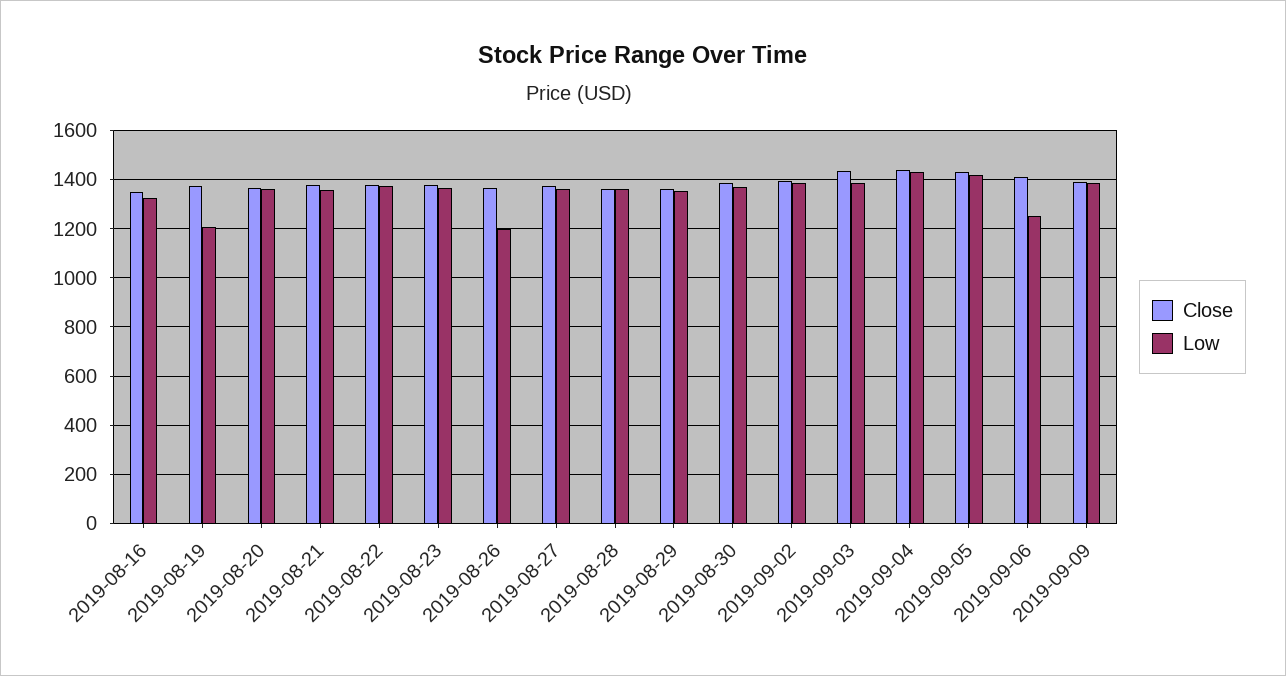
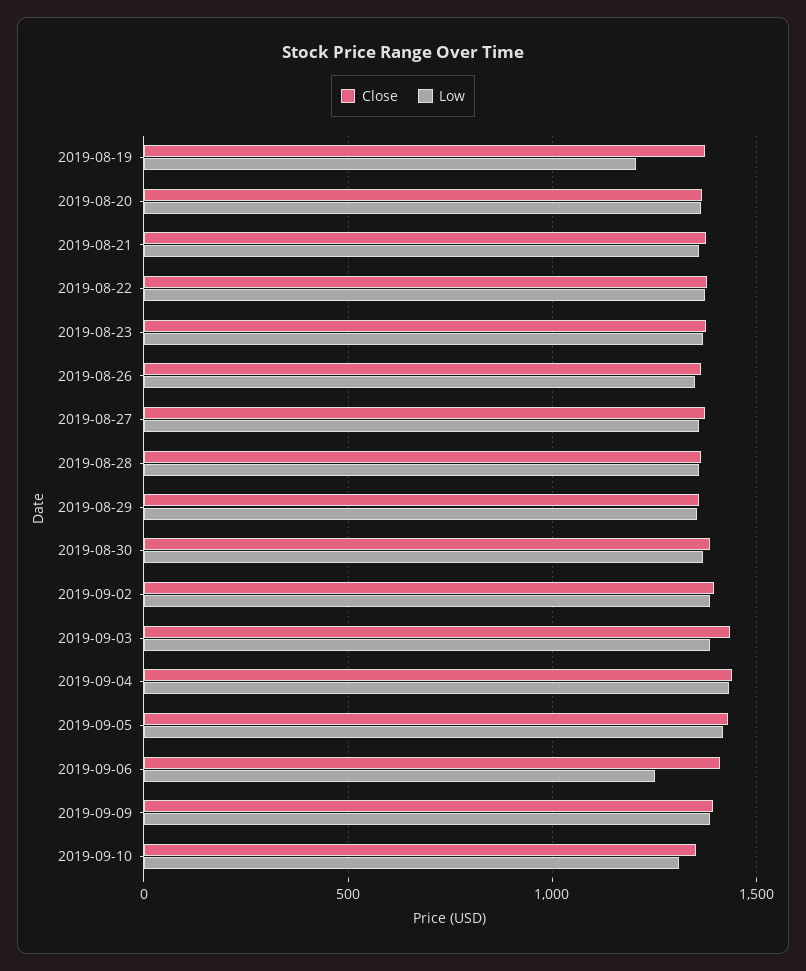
Close, 2019-08-16: 1350 -> none
Low, 2019-08-16: 1325 -> none
Low, 2019-08-26: 1200 -> 1350
Close, 2019-09-10: none -> 1350
Low, 2019-09-10: none -> 1300

